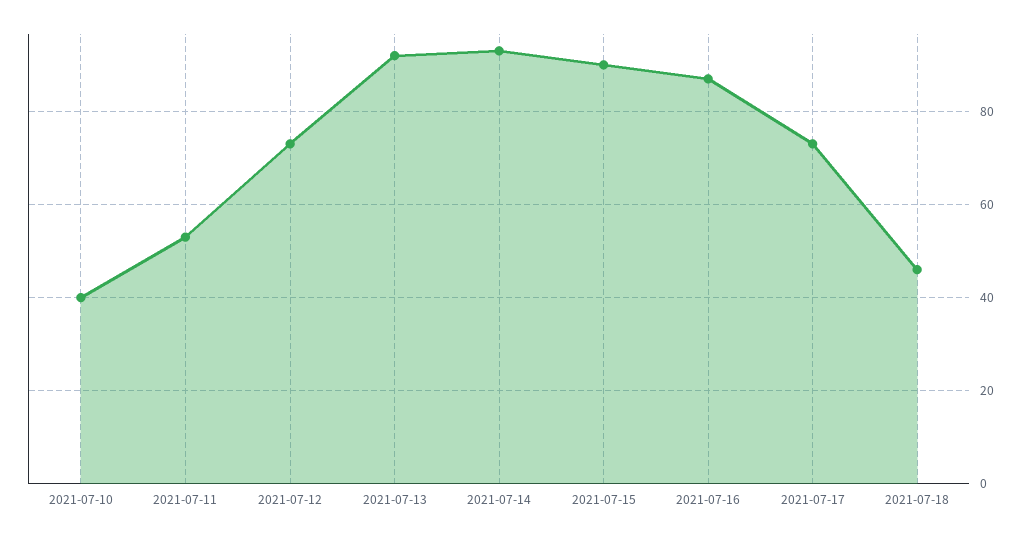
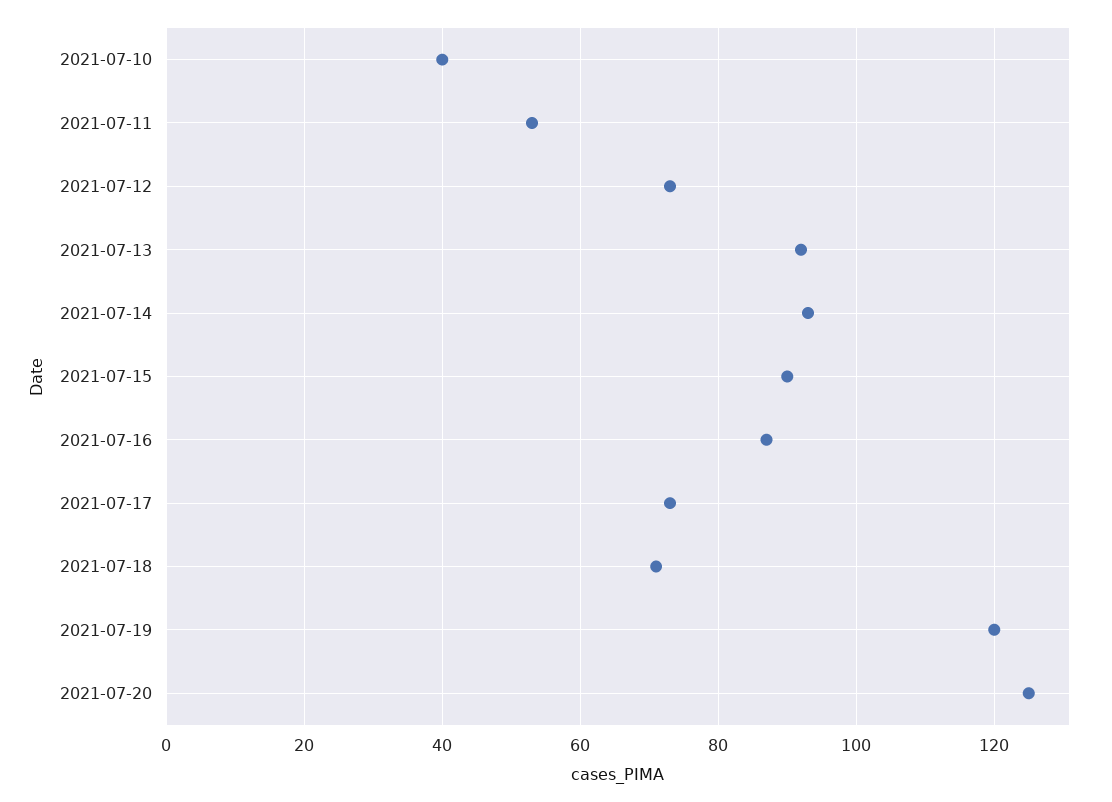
2021-07-18: 45 -> 70
2021-07-19: none -> 120
2021-07-20: none -> 125

